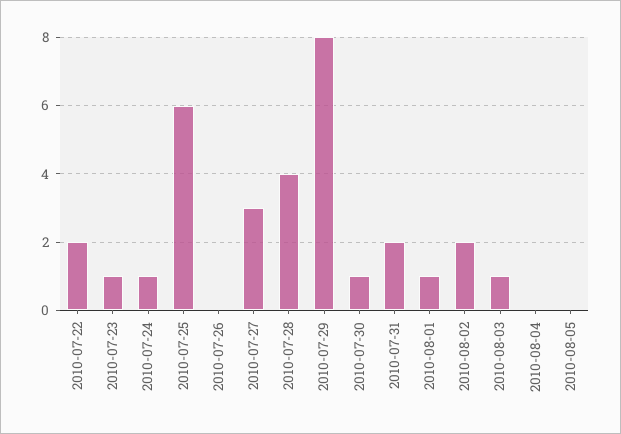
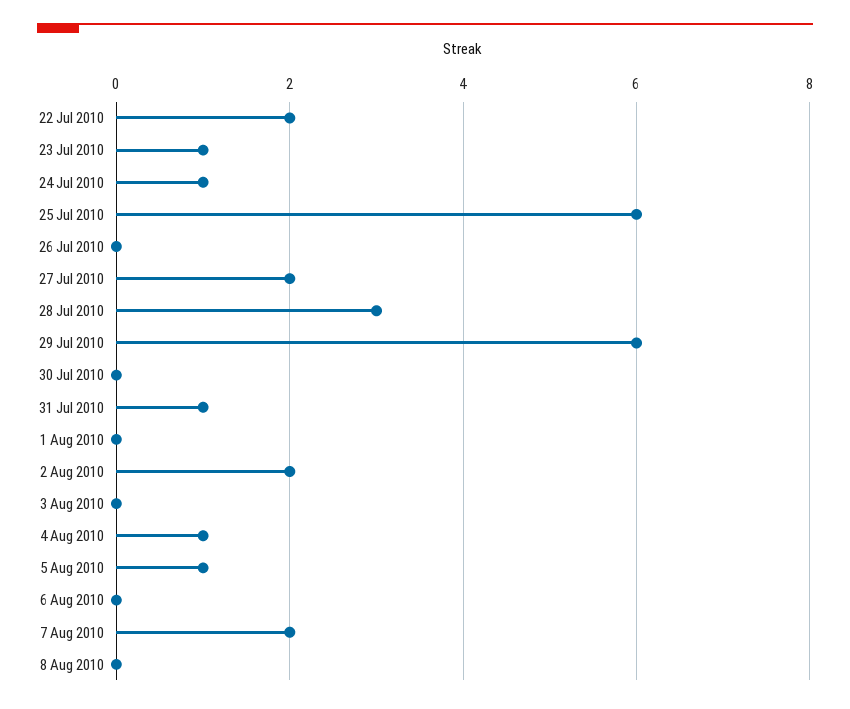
2010-07-27: 3 -> 2
2010-07-28: 4 -> 3
2010-07-29: 8 -> 6
2010-07-30: 1 -> 0
2010-07-31: 2 -> 1
2010-08-01: 1 -> 0
2010-08-03: 1 -> 0
2010-08-04: 0 -> 1
2010-08-05: 0 -> 1
6 Aug 2010: none -> 0
7 Aug 2010: none -> 2
8 Aug 2010: none -> 0

